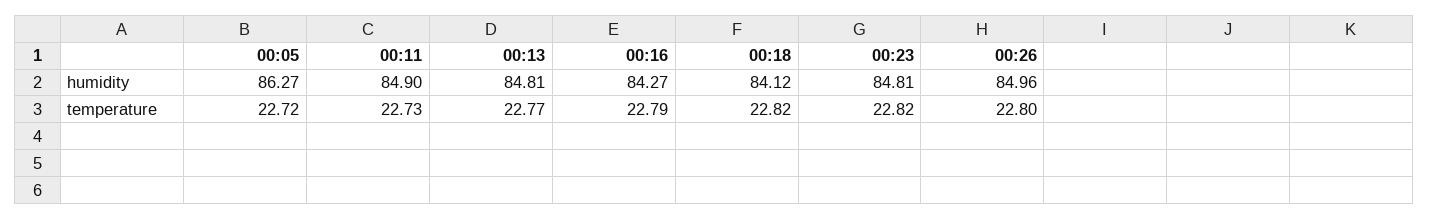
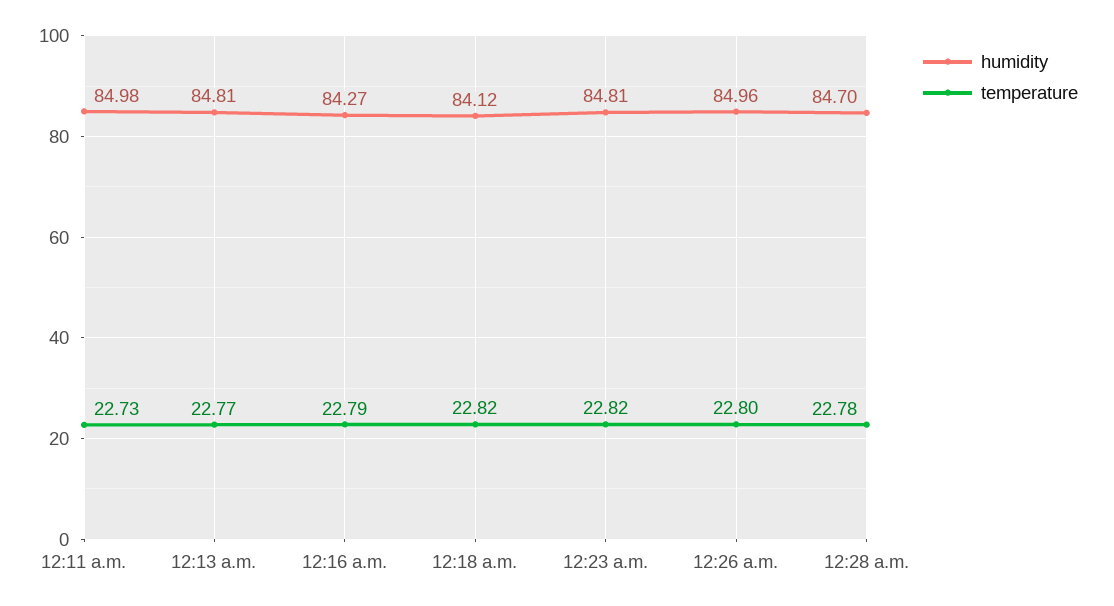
humidity, 00:05: 86.27 -> none
humidity, 00:11: 84.9 -> 84.98
temperature, 00:05: 22.72 -> none
humidity, 12:28 a.m.: none -> 84.7
temperature, 12:28 a.m.: none -> 22.78

